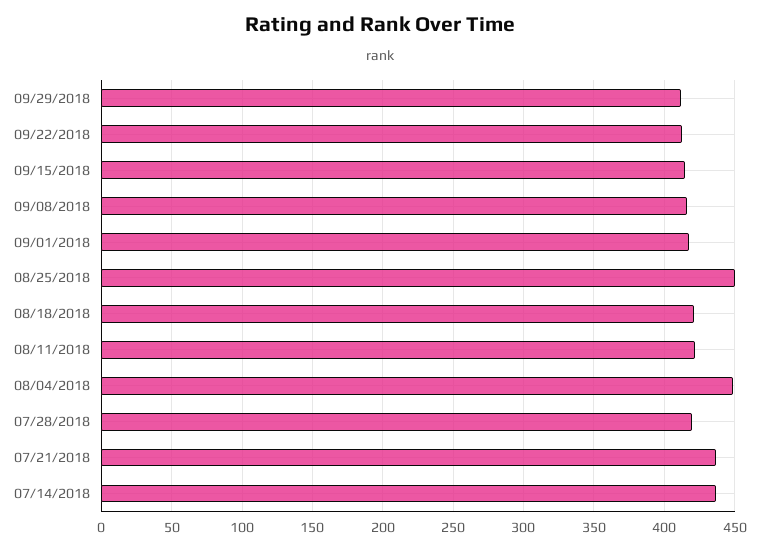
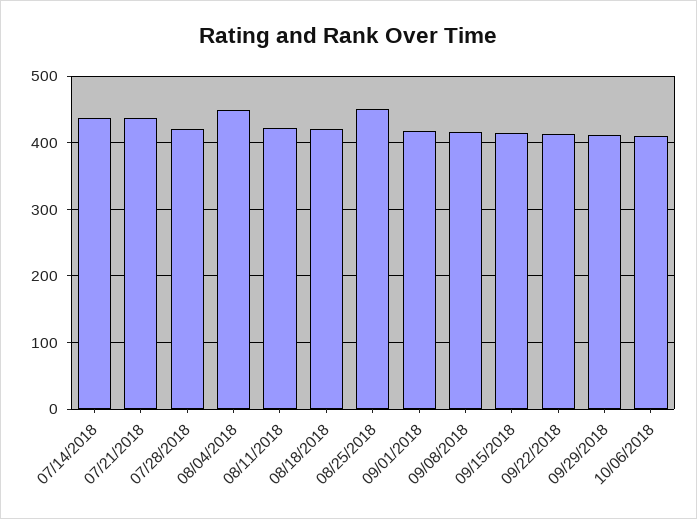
10/06/2018: none -> 410

